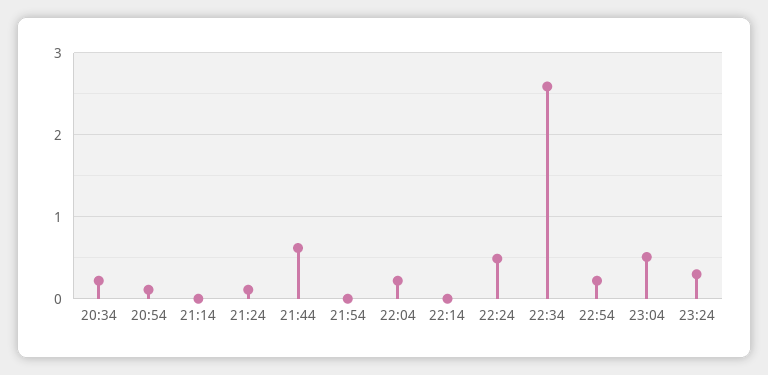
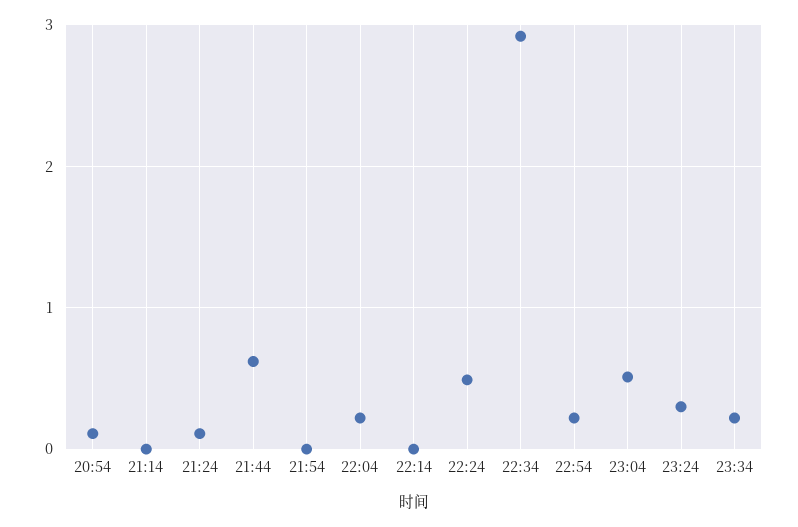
20:34: 0.2 -> none
22:34: 2.6 -> 2.9
23:34: none -> 0.2

